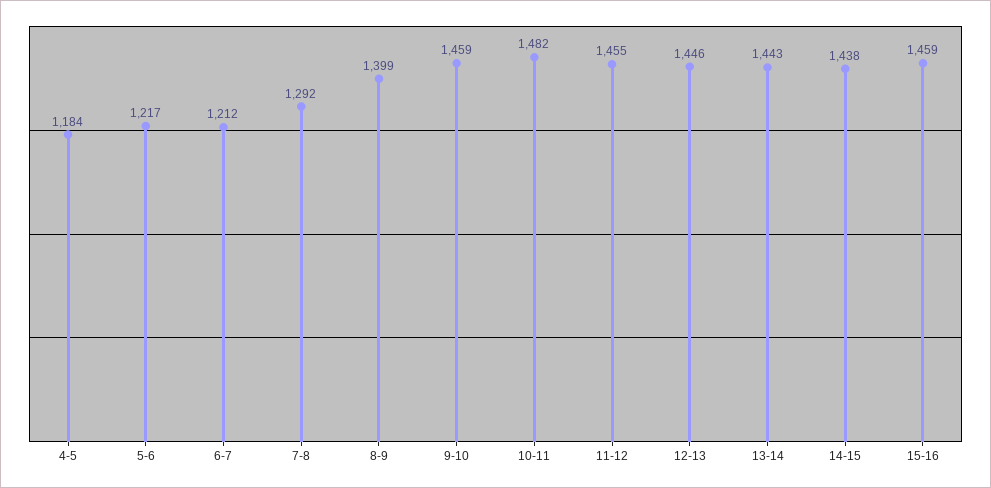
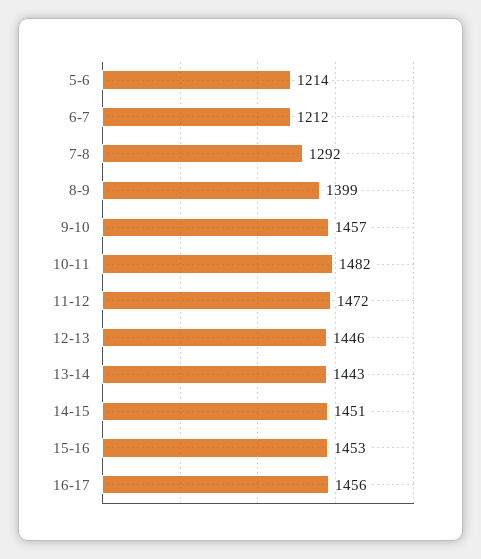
4-5: 1184 -> none
5-6: 1217 -> 1214
9-10: 1459 -> 1457
11-12: 1455 -> 1472
14-15: 1438 -> 1451
15-16: 1459 -> 1453
16-17: none -> 1456

